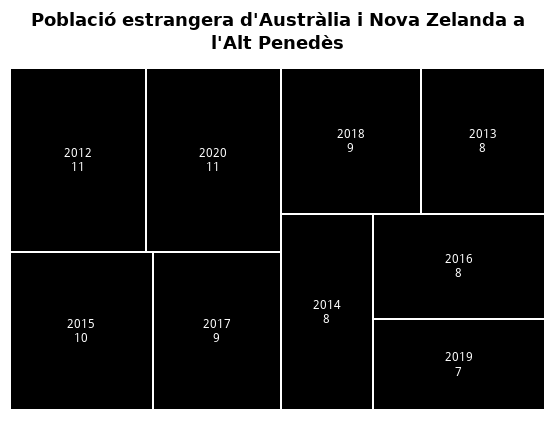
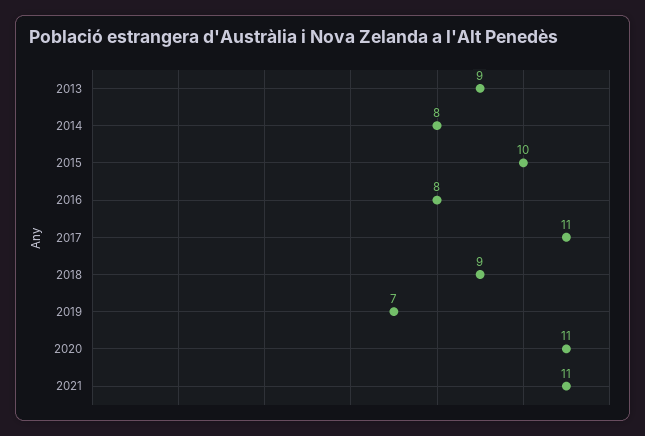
2012: 11 -> none
2017: 9 -> 11
2013: 8 -> 9
2021: none -> 11

